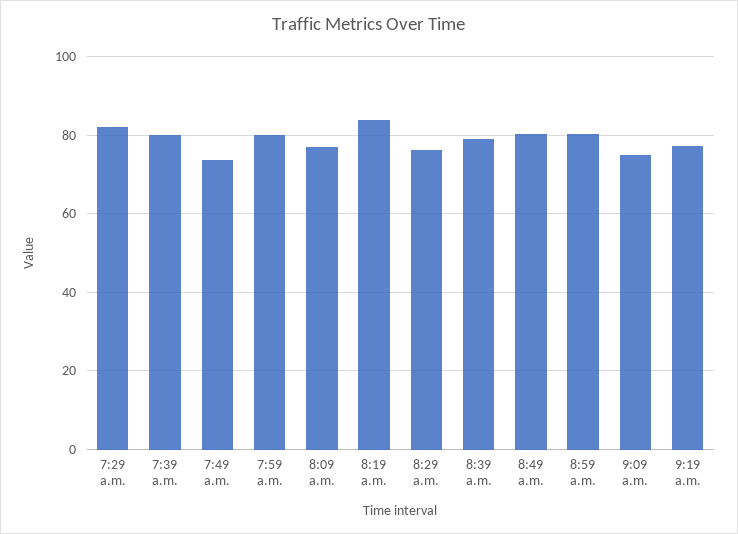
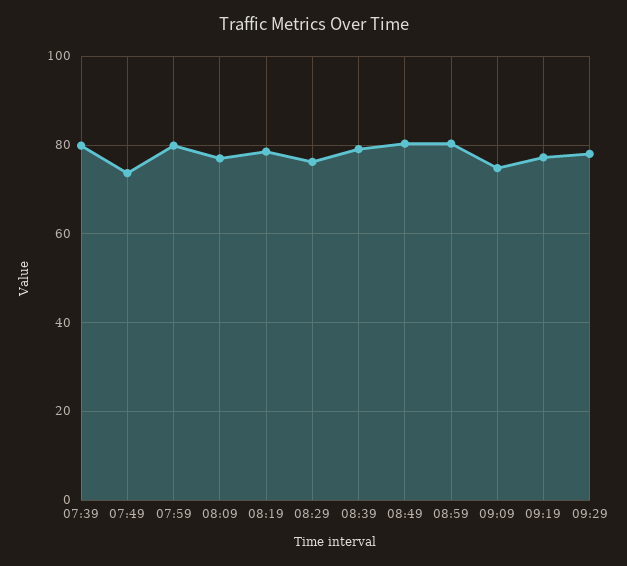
7:29 a.m.: 82 -> none
8:19 a.m.: 84 -> 78
09:29: none -> 78

